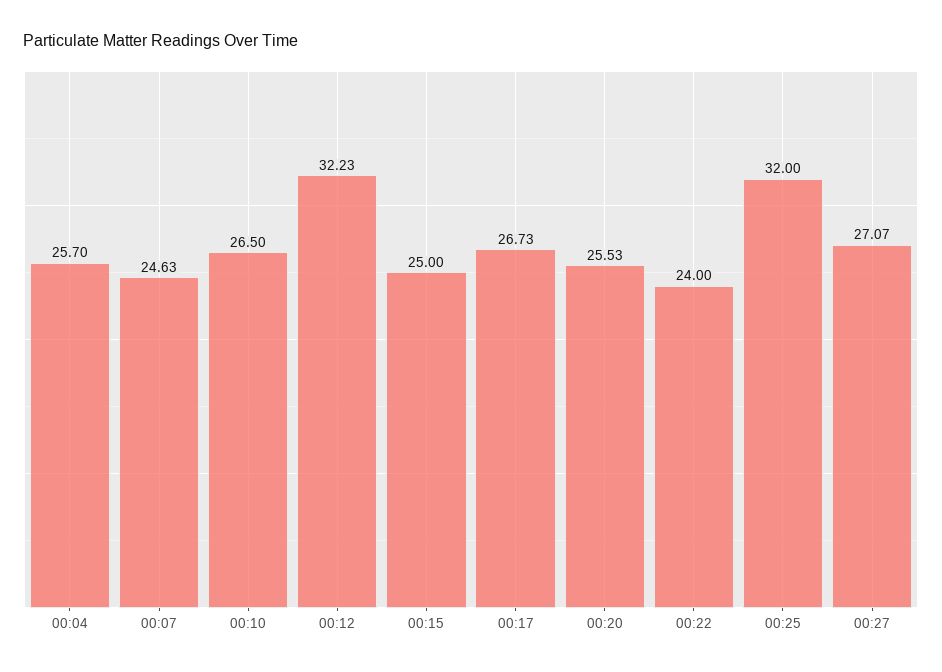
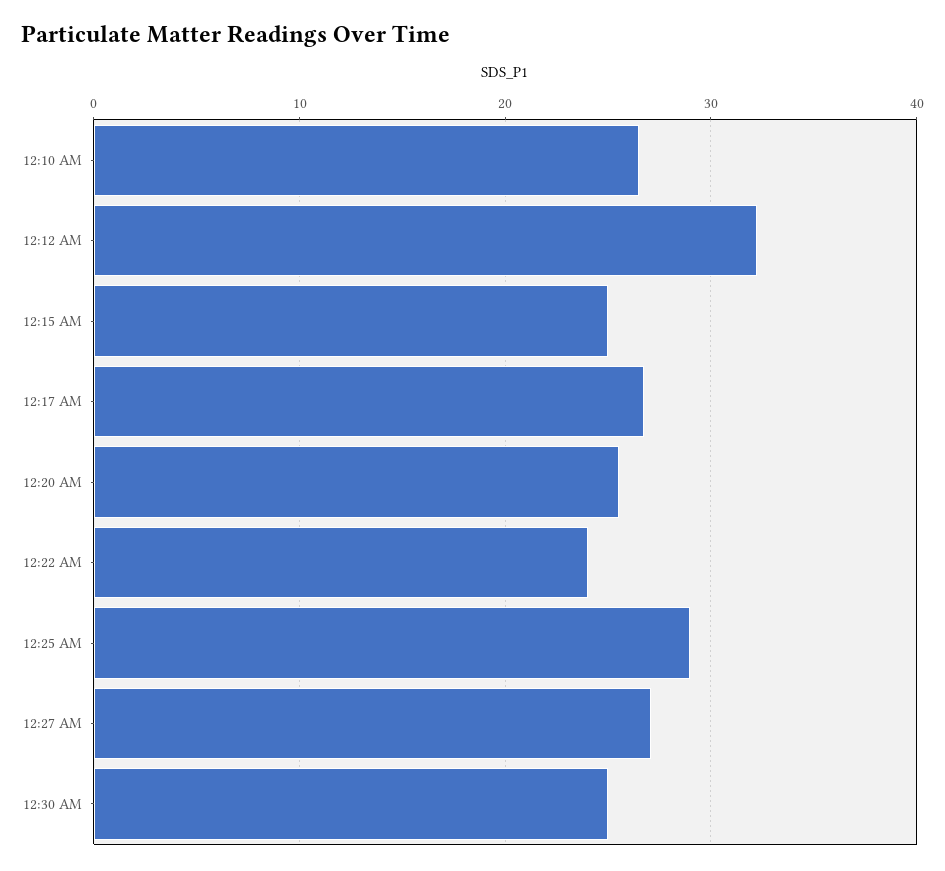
00:04: 25.7 -> none
00:07: 24.63 -> none
00:25: 32 -> 29
12:30 AM: none -> 25

